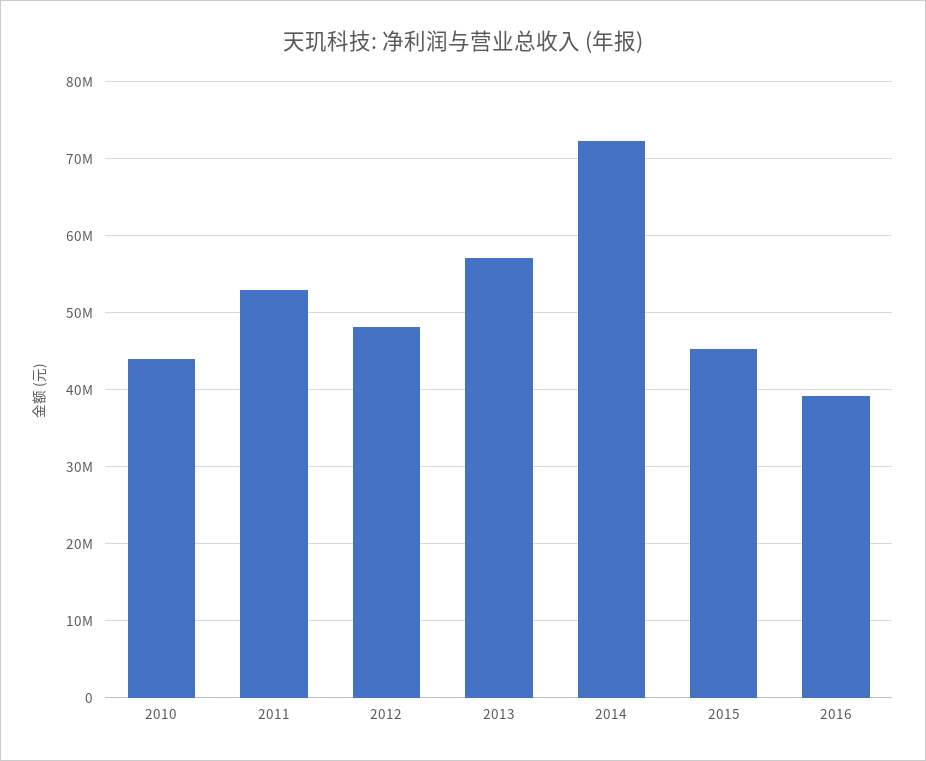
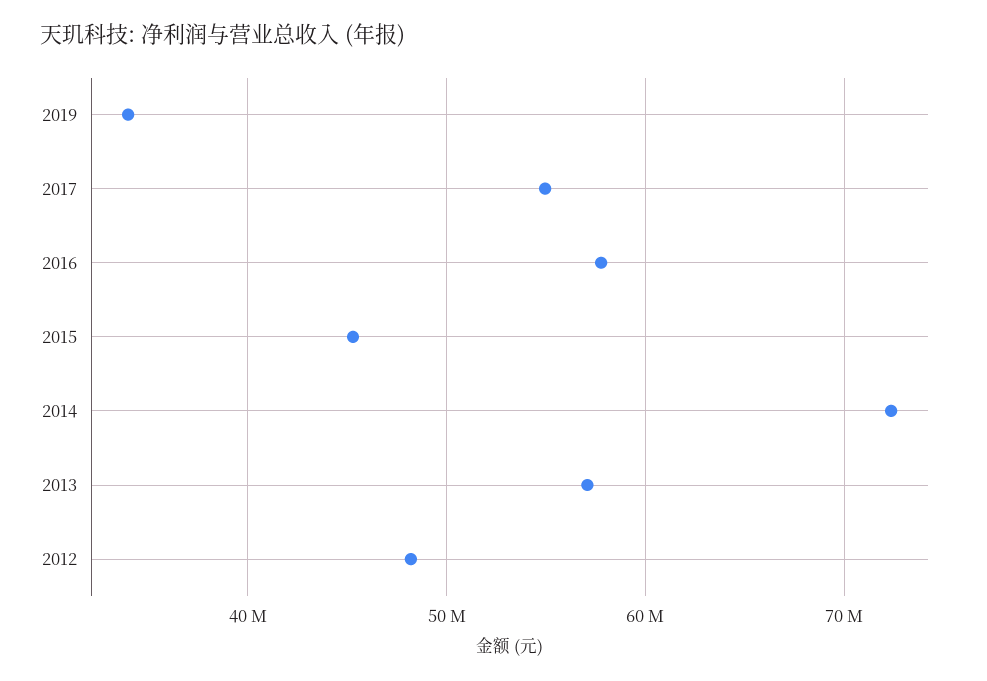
2010: 44000000 -> none
2011: 53000000 -> none
2016: 39000000 -> 58000000
2019: none -> 34000000
2017: none -> 55000000

